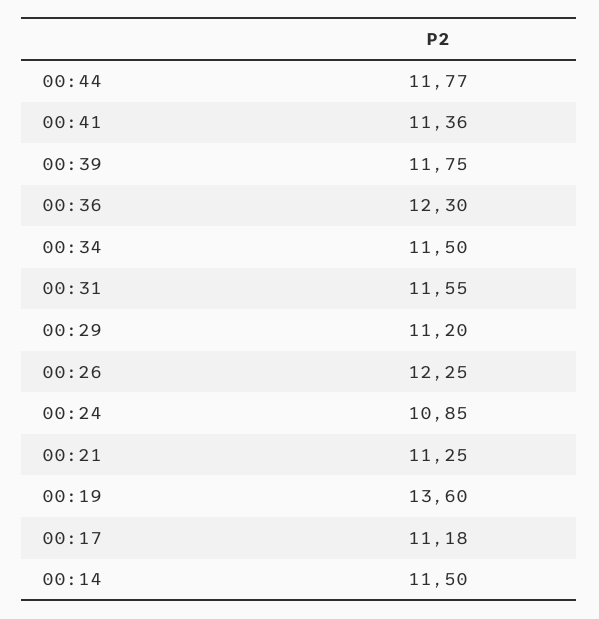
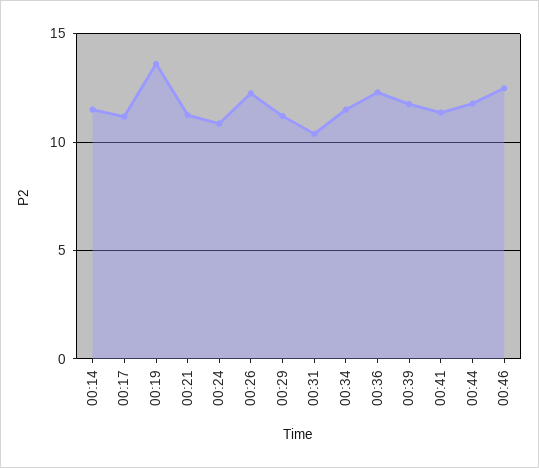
00:31: 11.55 -> 10.5
00:46: none -> 12.5

